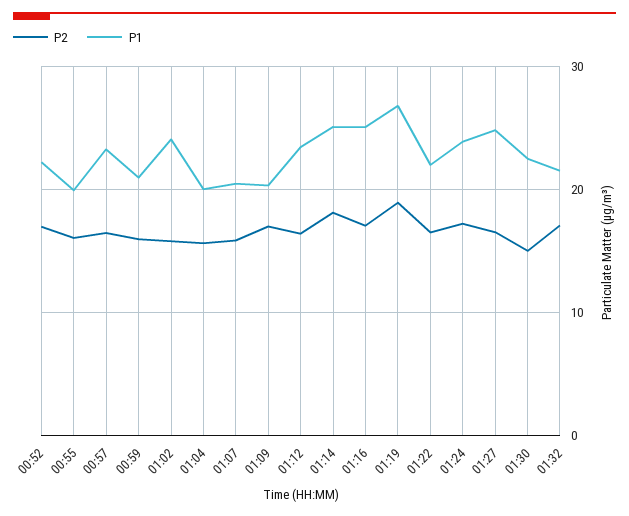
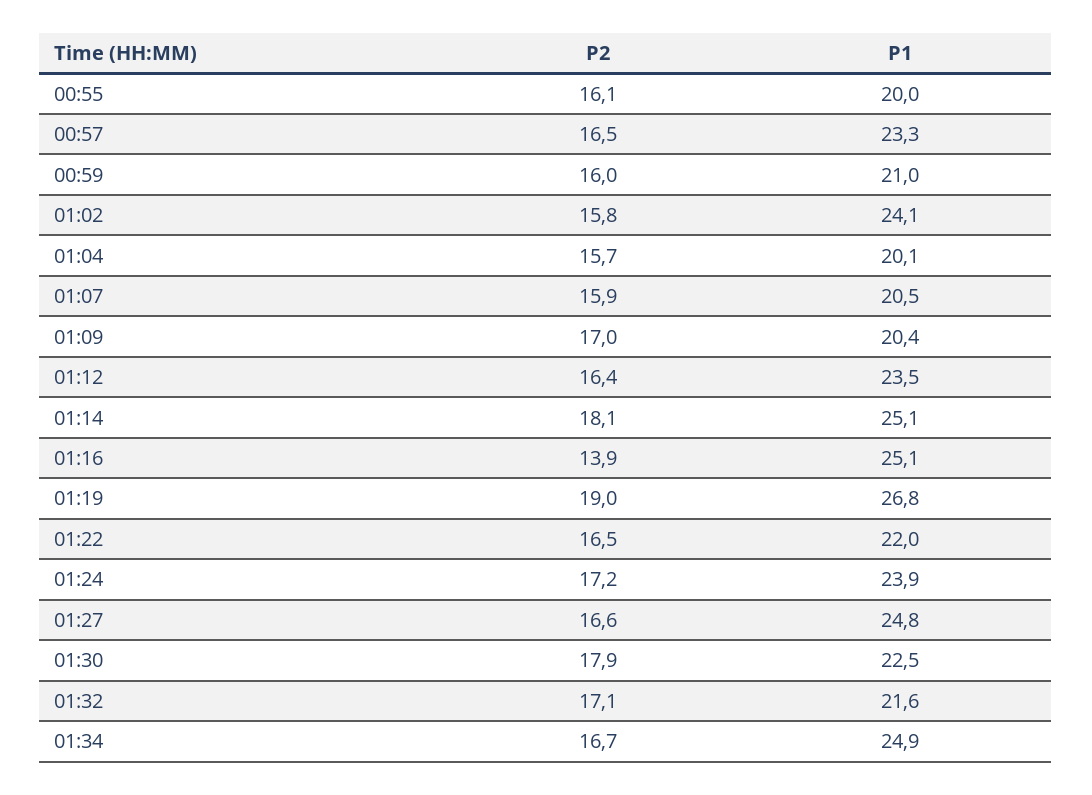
P2, 00:52: 17 -> none
P1, 00:52: 22 -> none
P2, 01:16: 17 -> 13.9
P2, 01:30: 15 -> 17.9
P2, 01:34: none -> 16.7
P1, 01:34: none -> 24.9

